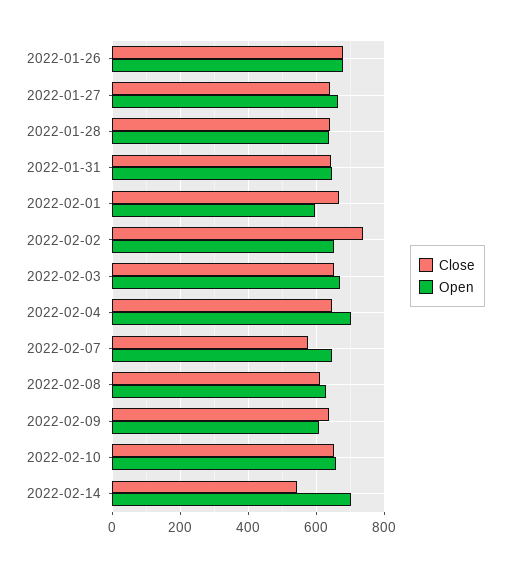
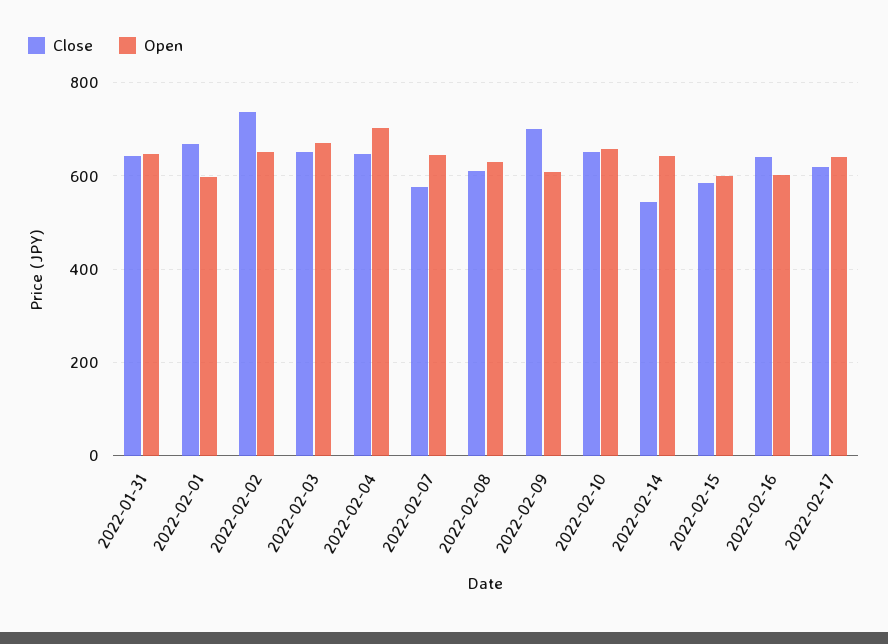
Close, 2022-01-26: 680 -> none
Open, 2022-01-26: 680 -> none
Close, 2022-01-27: 640 -> none
Open, 2022-01-27: 660 -> none
Close, 2022-01-28: 640 -> none
Open, 2022-01-28: 640 -> none
Close, 2022-02-09: 640 -> 700
Open, 2022-02-14: 700 -> 640
Close, 2022-02-15: none -> 580
Open, 2022-02-15: none -> 600
Close, 2022-02-16: none -> 640
Open, 2022-02-16: none -> 600
Close, 2022-02-17: none -> 620
Open, 2022-02-17: none -> 640

